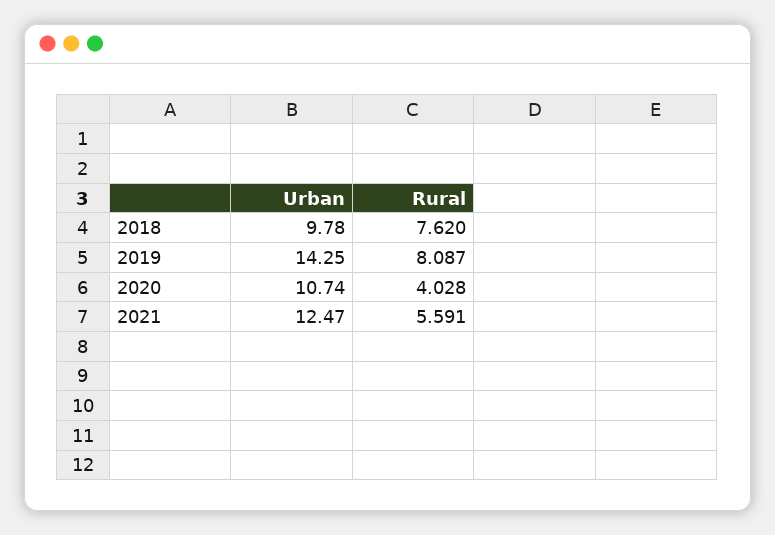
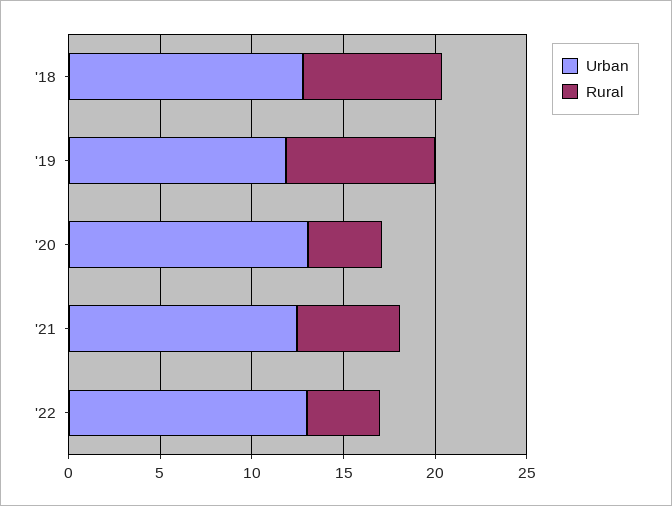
Urban, 2018: 9.78 -> 13
Urban, 2019: 14.25 -> 12
Urban, 2020: 10.74 -> 13
Urban, '22: none -> 13
Rural, '22: none -> 4

